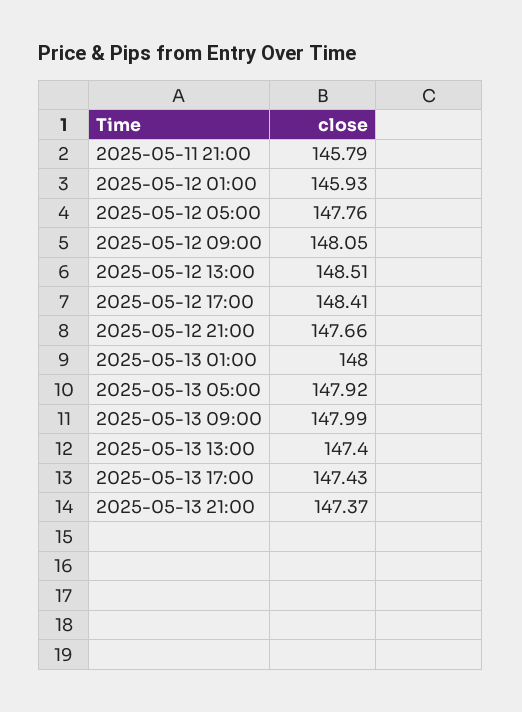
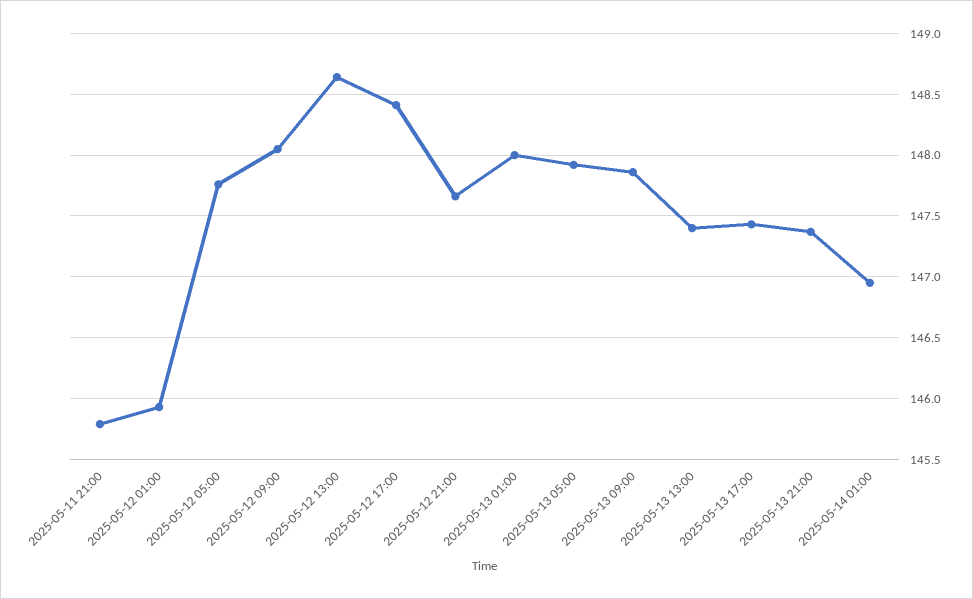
2025-05-12 13:00: 148.51 -> 148.65
2025-05-13 09:00: 147.99 -> 147.85
2025-05-14 01:00: none -> 146.95

